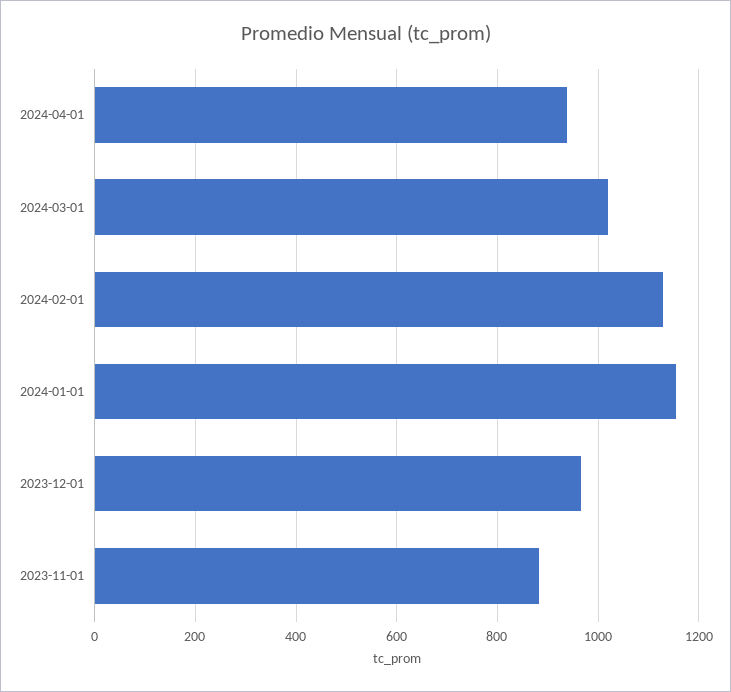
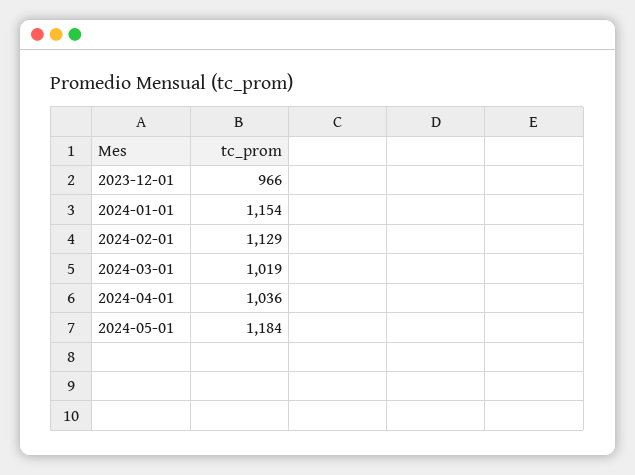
2024-04-01: 940 -> 1036
2023-11-01: 880 -> none
2024-05-01: none -> 1184

